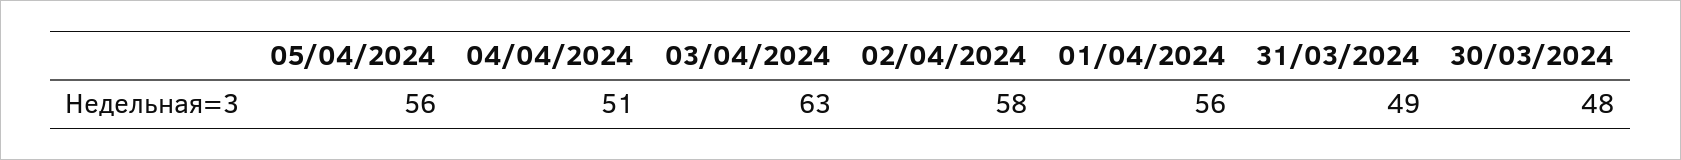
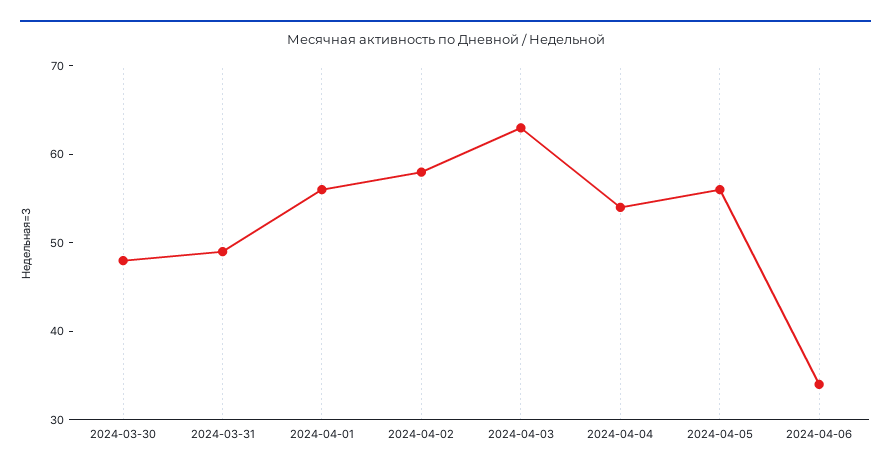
04/04/2024: 51 -> 54
2024-04-06: none -> 34

